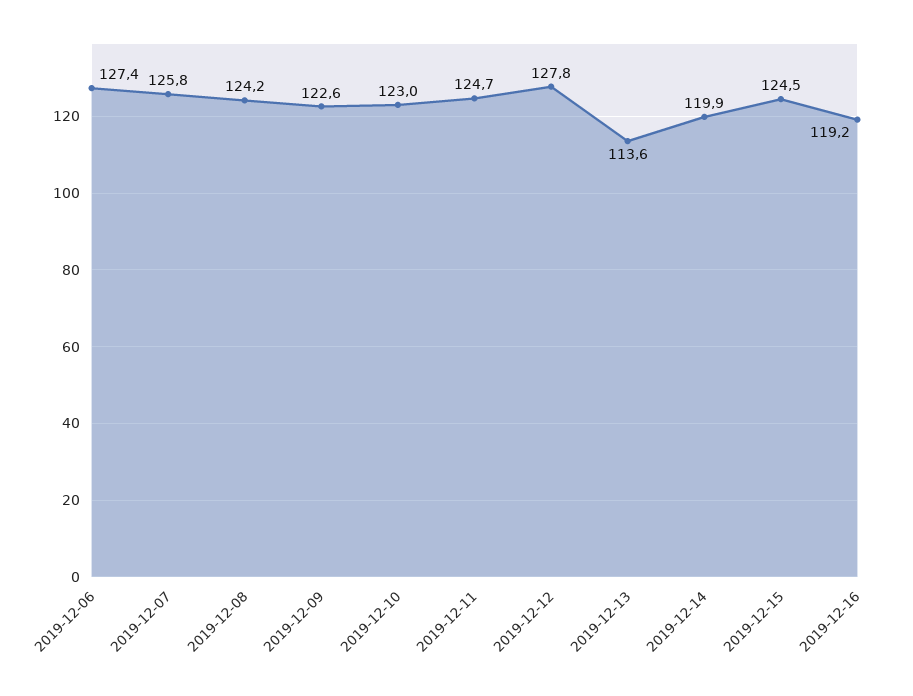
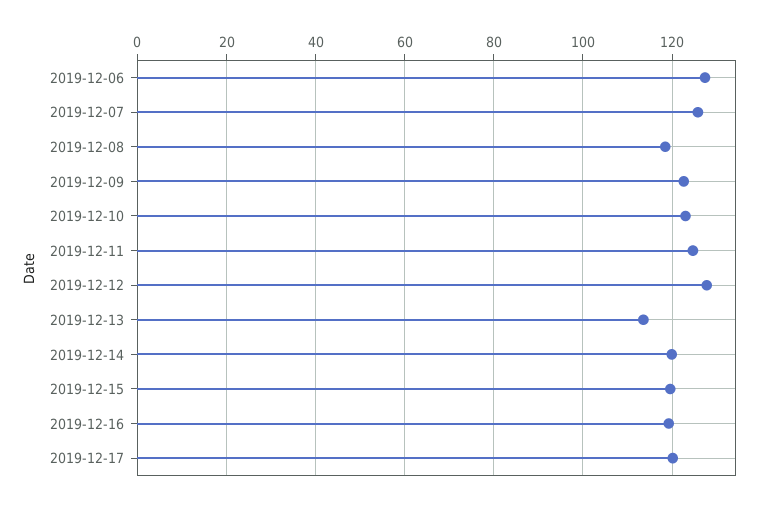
2019-12-08: 124.2 -> 118
2019-12-15: 124.5 -> 120
2019-12-17: none -> 120

